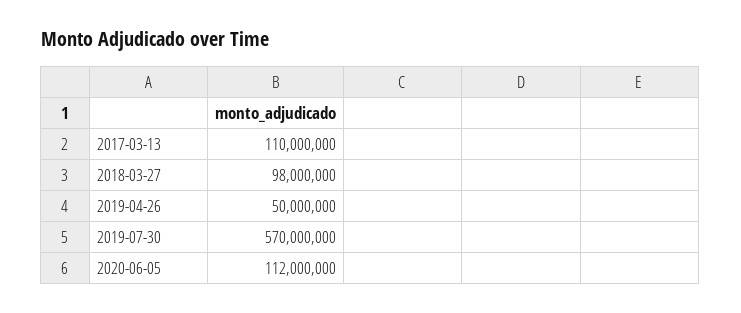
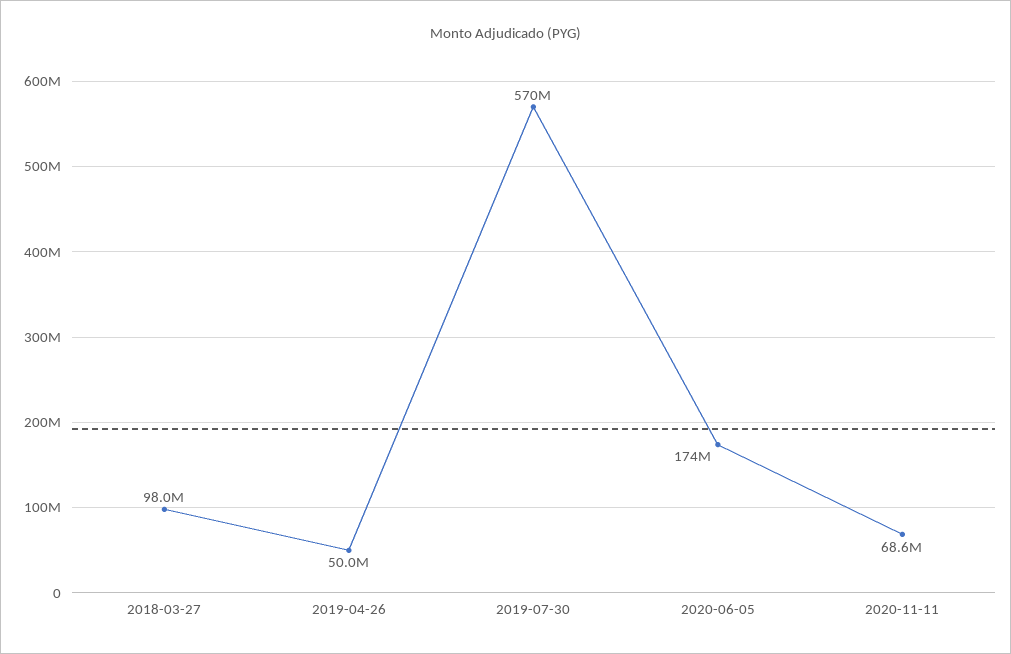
2017-03-13: 110000000 -> none
2020-06-05: 112000000 -> 174000000
2020-11-11: none -> 68600000

